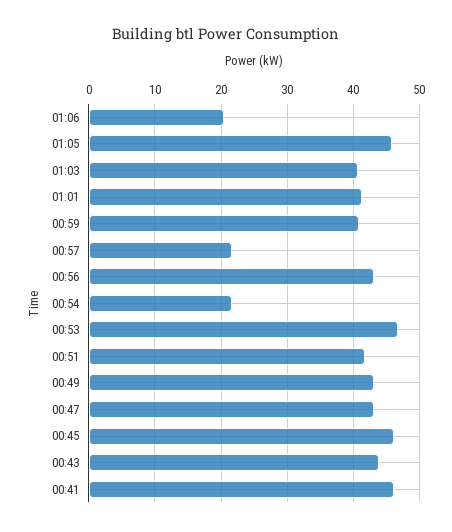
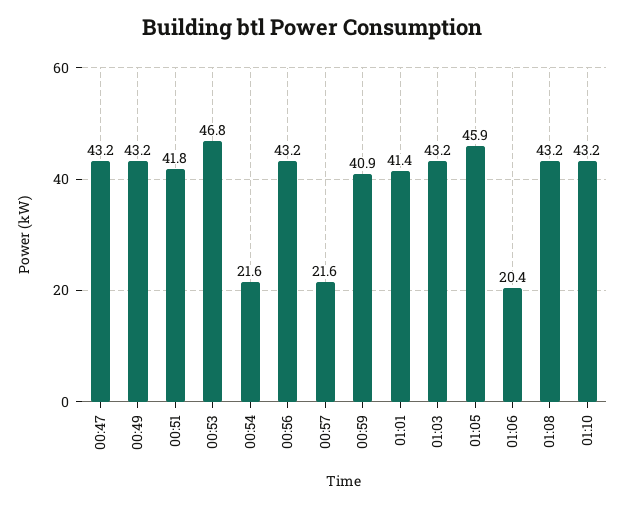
01:03: 41 -> 43.2
00:45: 46 -> none
00:43: 44 -> none
00:41: 46 -> none
01:08: none -> 43.2
01:10: none -> 43.2

